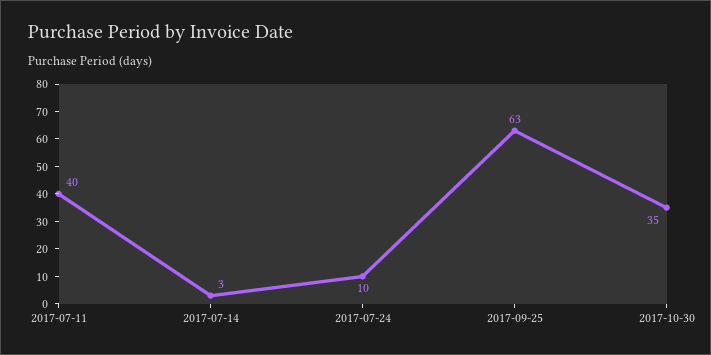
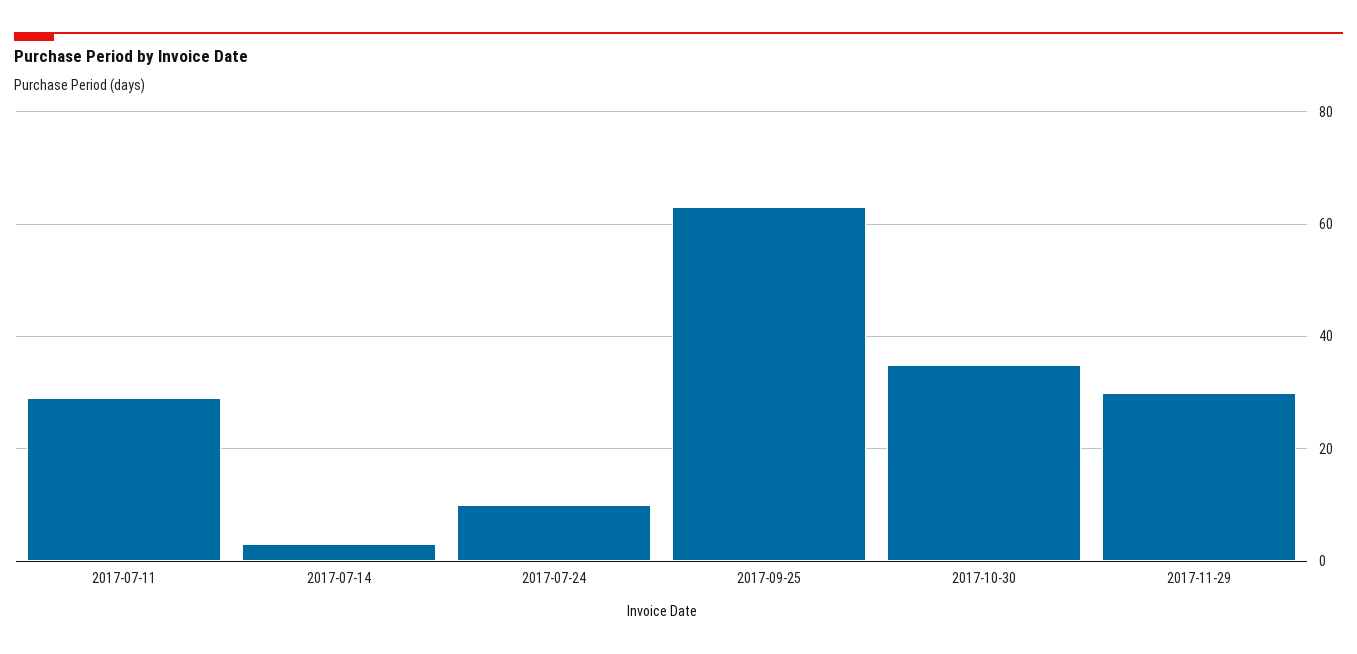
2017-07-11: 40 -> 30
2017-11-29: none -> 30

